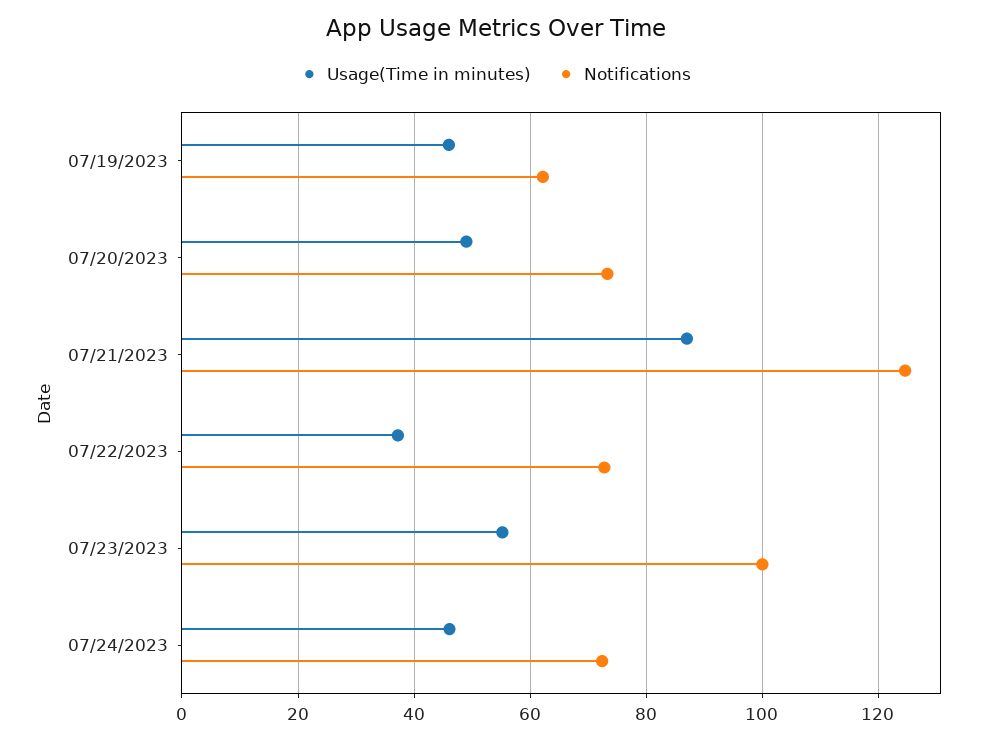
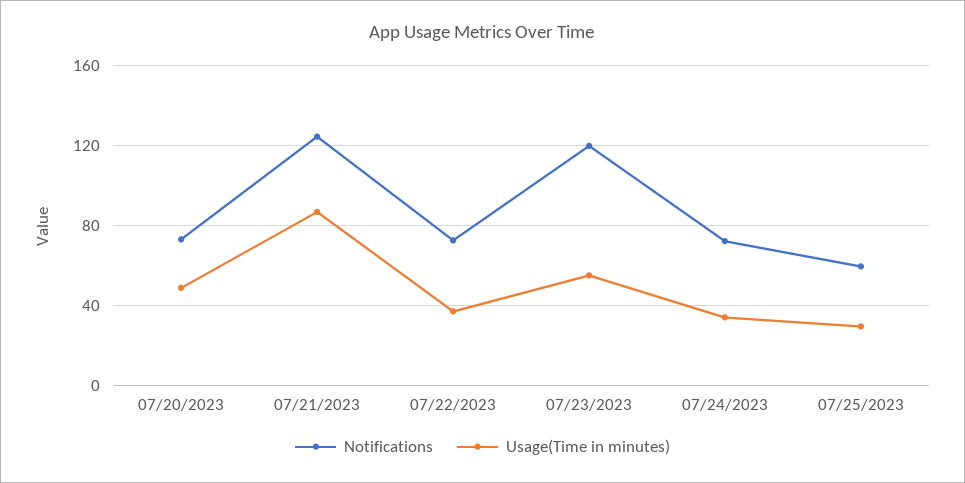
Usage(Time in minutes), 07/19/2023: 46 -> none
Notifications, 07/19/2023: 62 -> none
Notifications, 07/23/2023: 100 -> 120
Usage(Time in minutes), 07/24/2023: 46 -> 35
Notifications, 07/25/2023: none -> 60
Usage(Time in minutes), 07/25/2023: none -> 30

